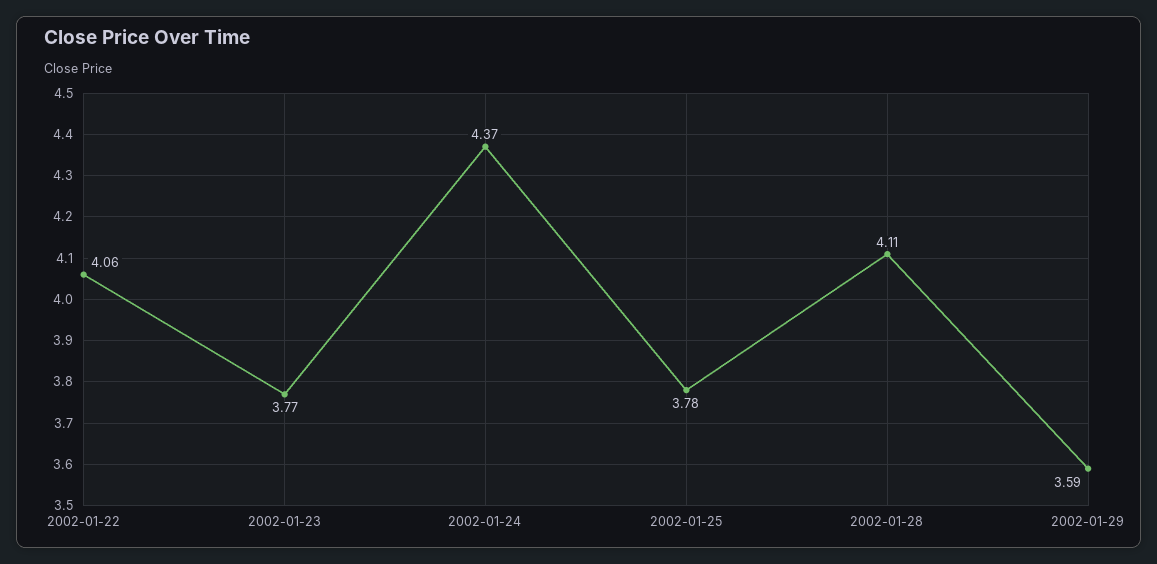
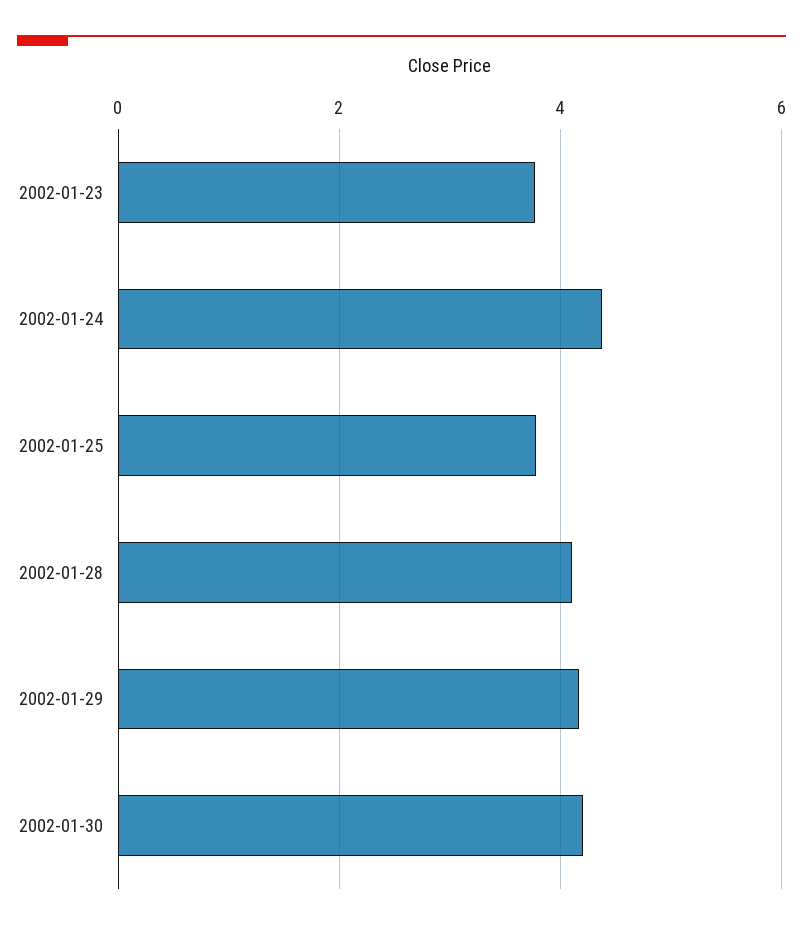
2002-01-22: 4.06 -> none
2002-01-29: 3.59 -> 4.2
2002-01-30: none -> 4.2

